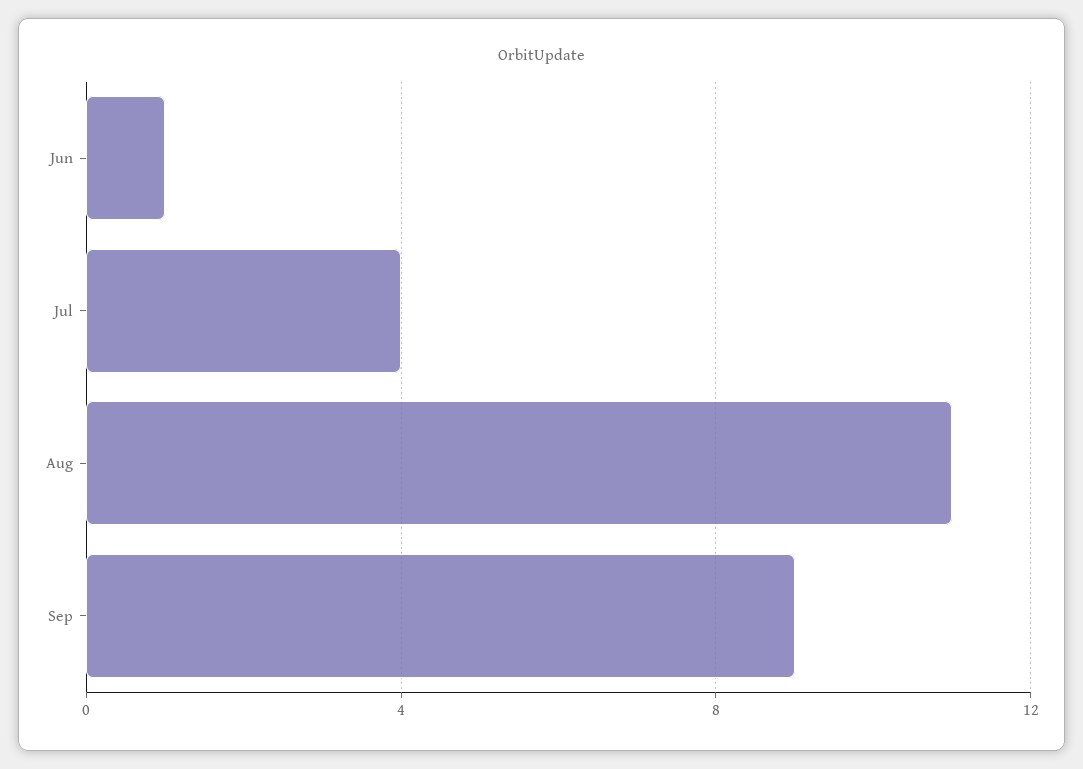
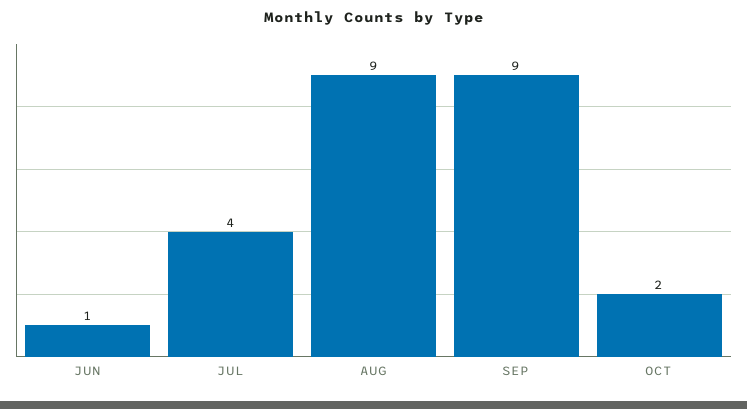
Aug: 11 -> 9
OCT: none -> 2

